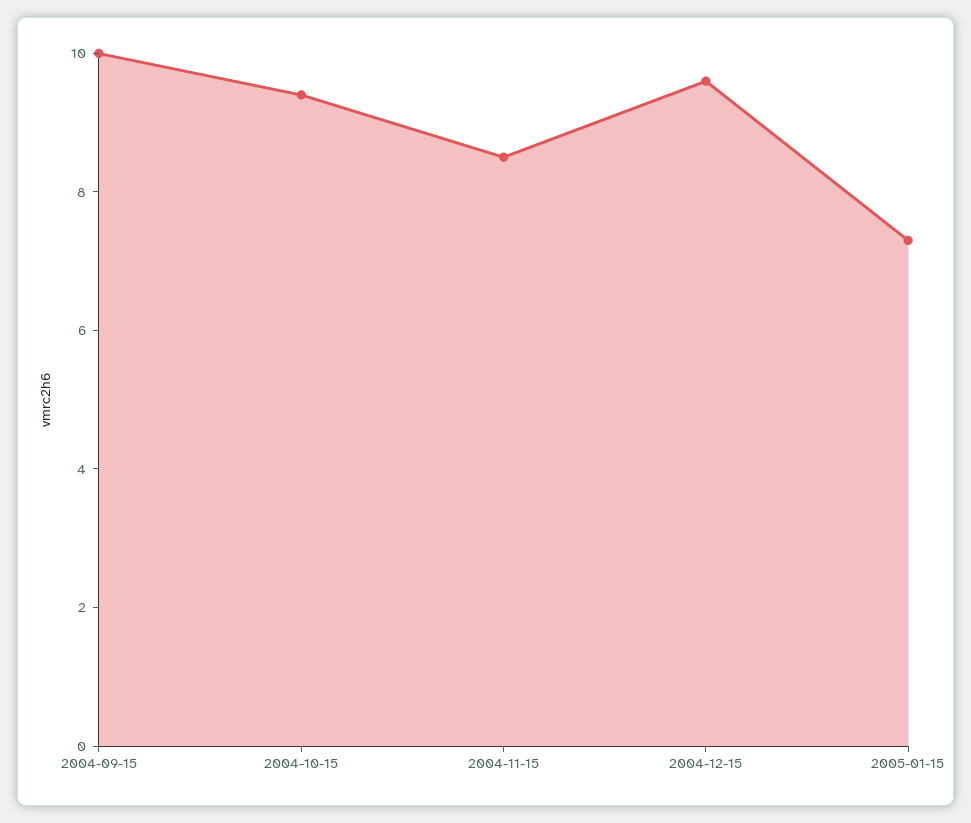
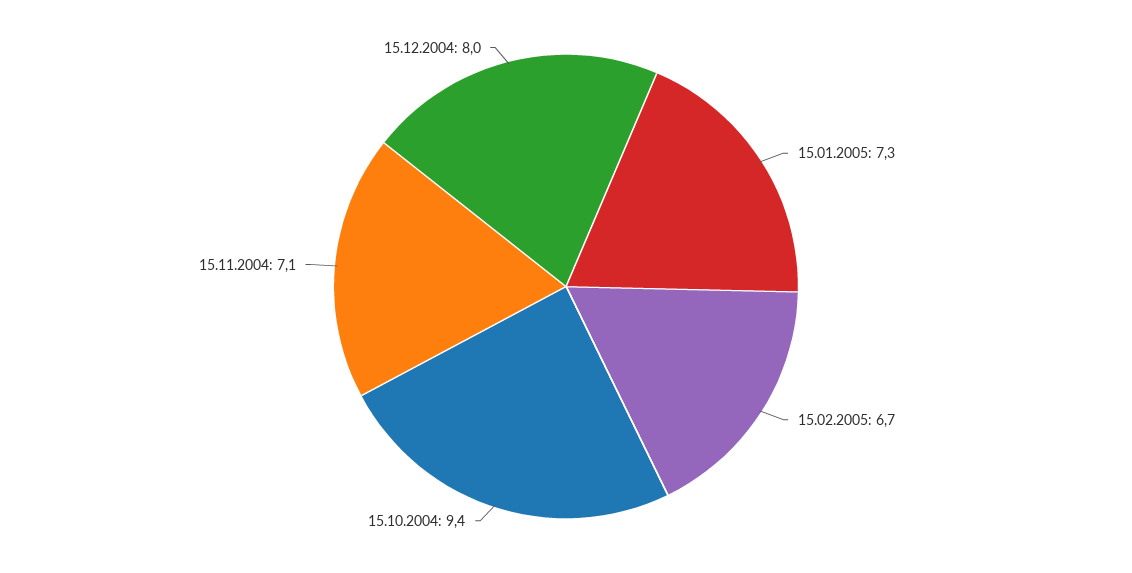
2004-09-15: 10 -> none
2004-11-15: 8.5 -> 7.1
2004-12-15: 9.5 -> 8
15.02.2005: none -> 6.7

